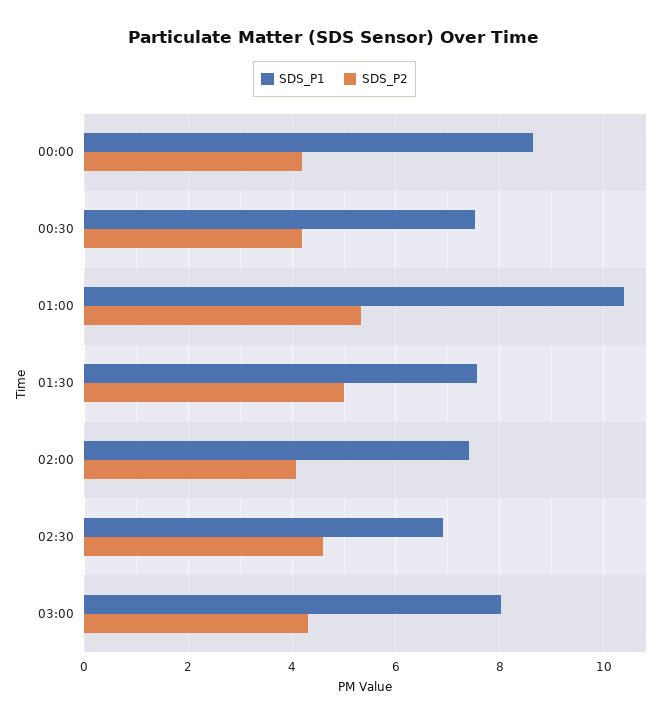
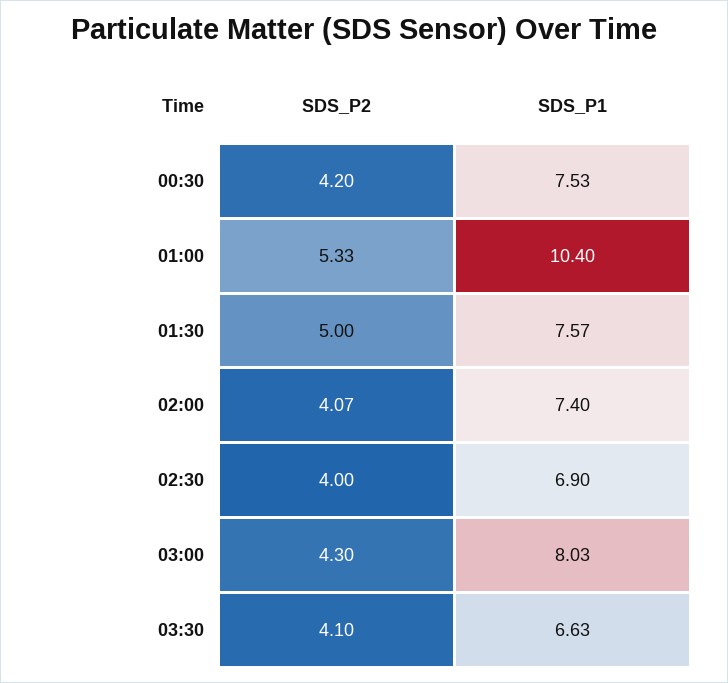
SDS_P1, 00:00: 8.6 -> none
SDS_P2, 00:00: 4.2 -> none
SDS_P2, 02:30: 4.6 -> 4
SDS_P2, 03:30: none -> 4.1
SDS_P1, 03:30: none -> 6.63

